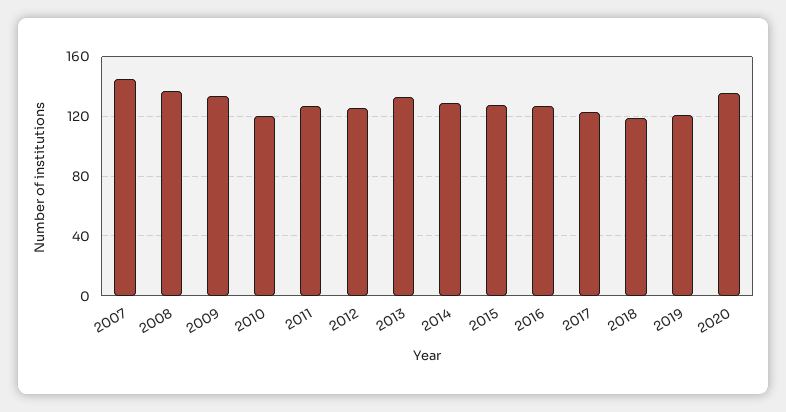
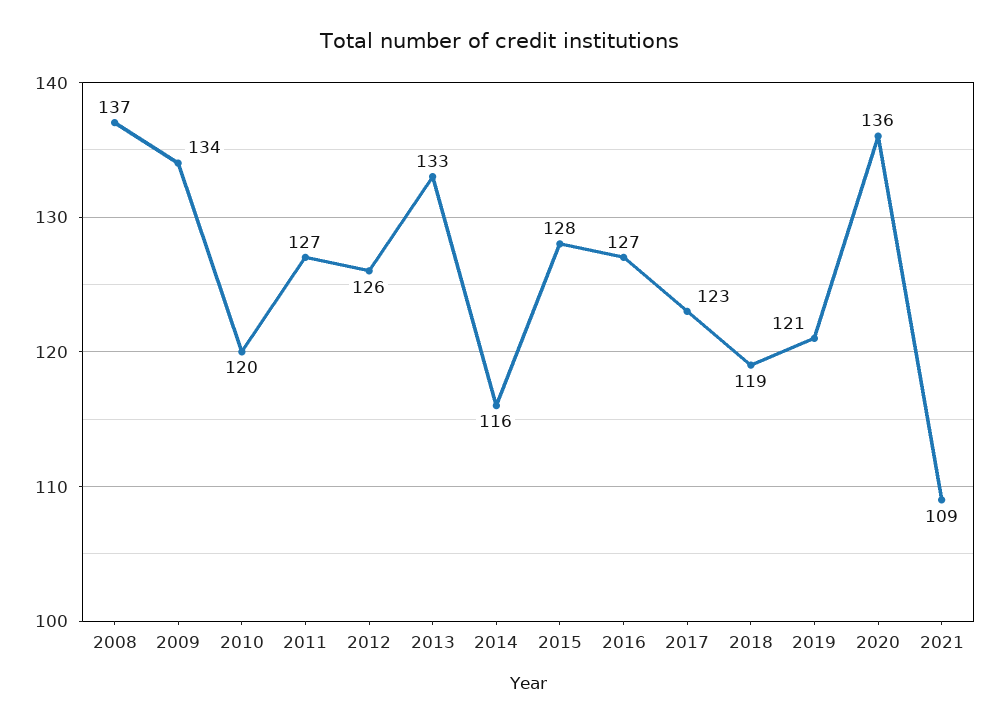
2007: 145 -> none
2014: 130 -> 116
2021: none -> 109

